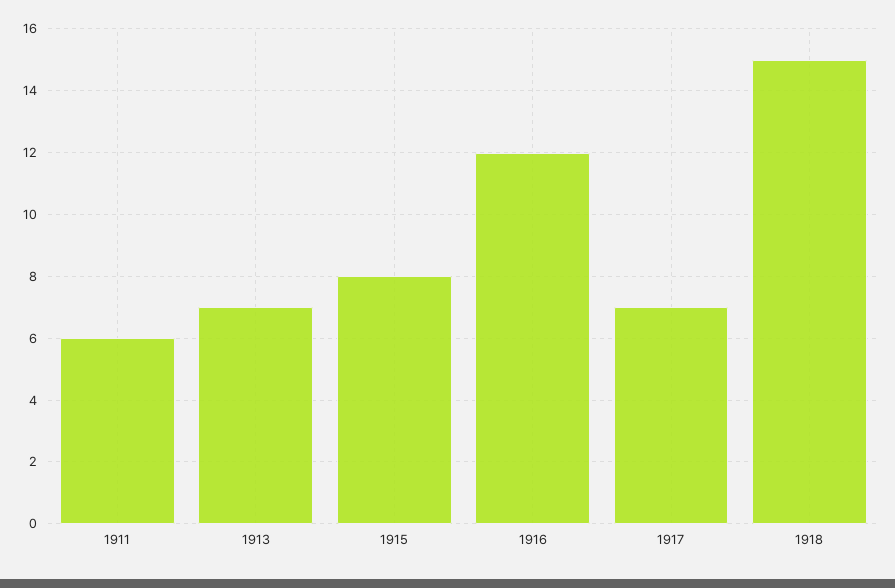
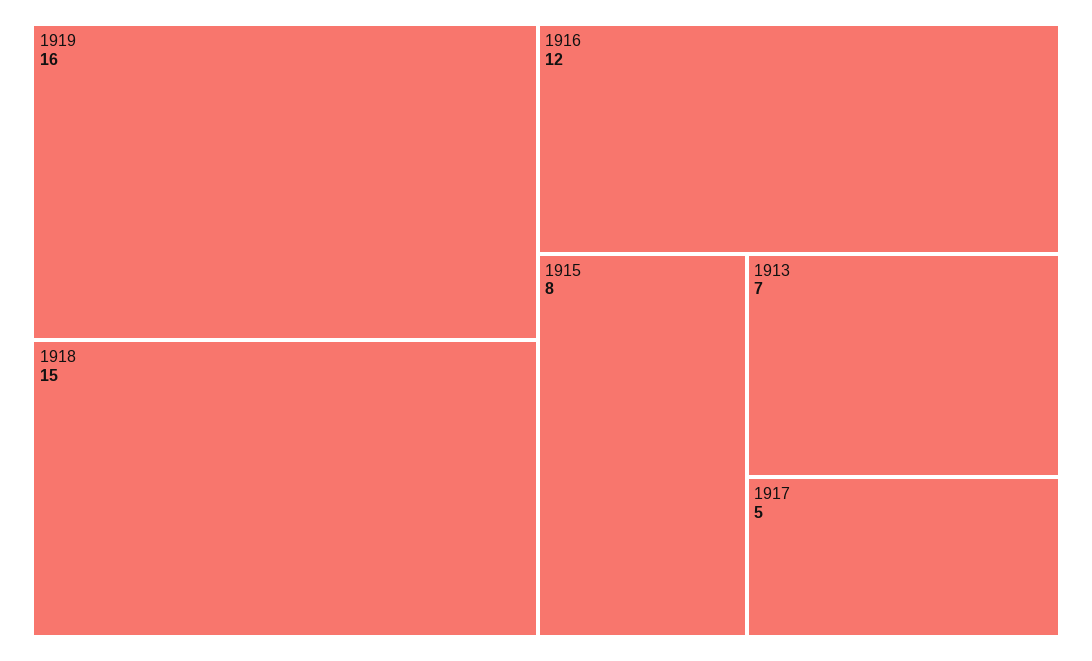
1911: 6 -> none
1917: 7 -> 5
1919: none -> 16

